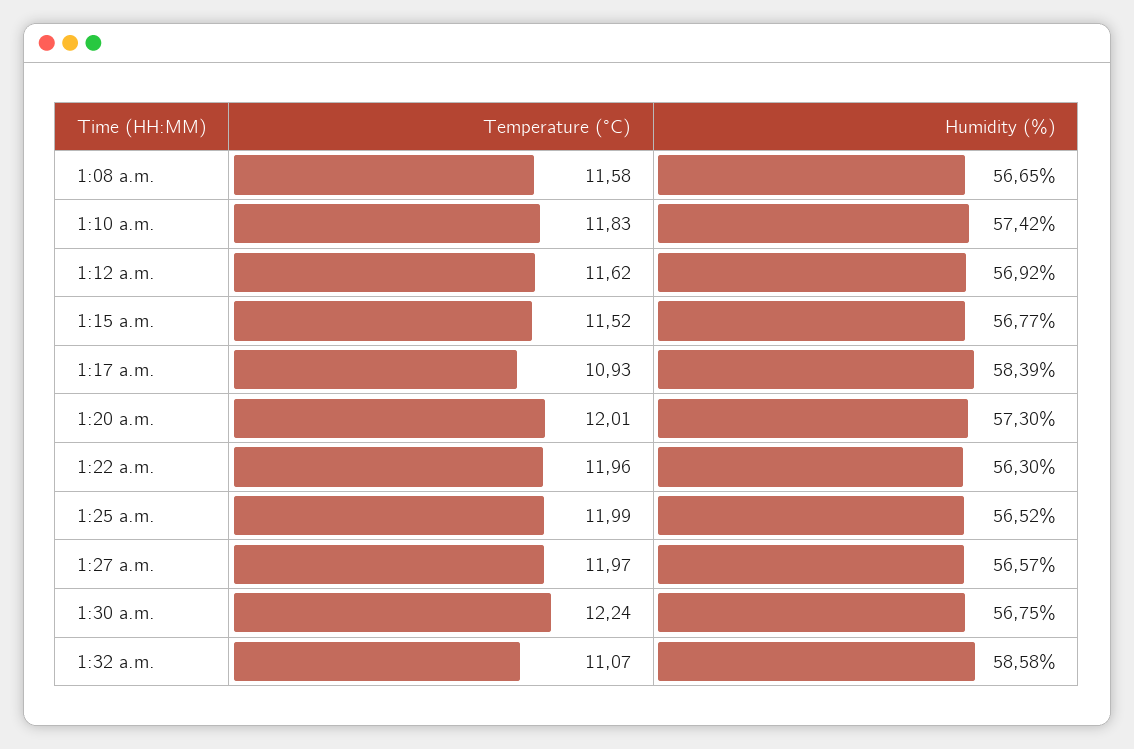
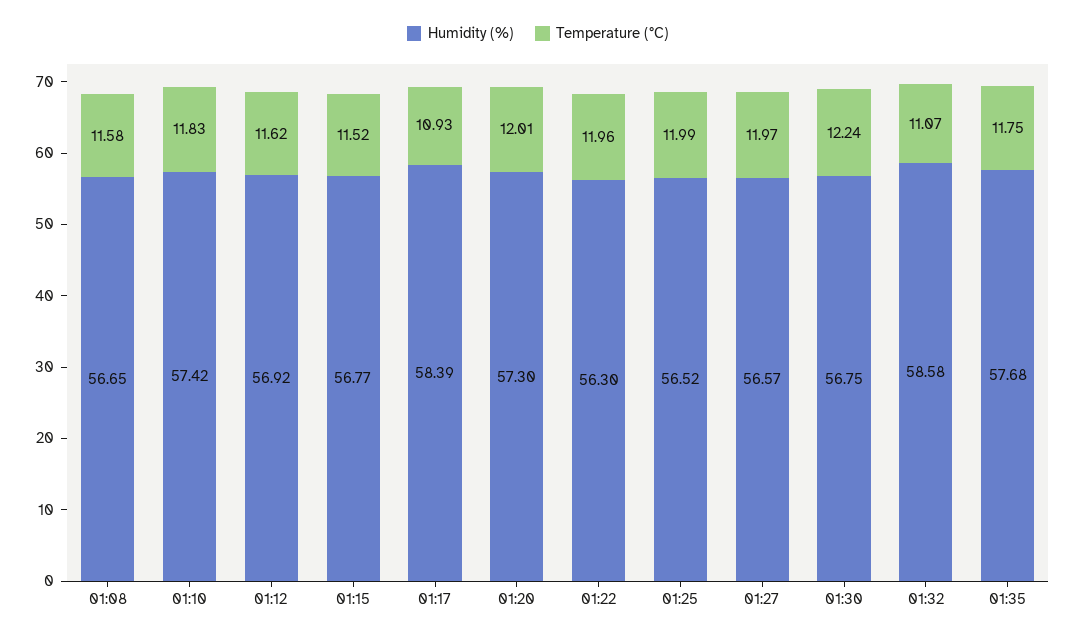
Humidity (%), 01:35: none -> 57.68
Temperature (°C), 01:35: none -> 11.75

